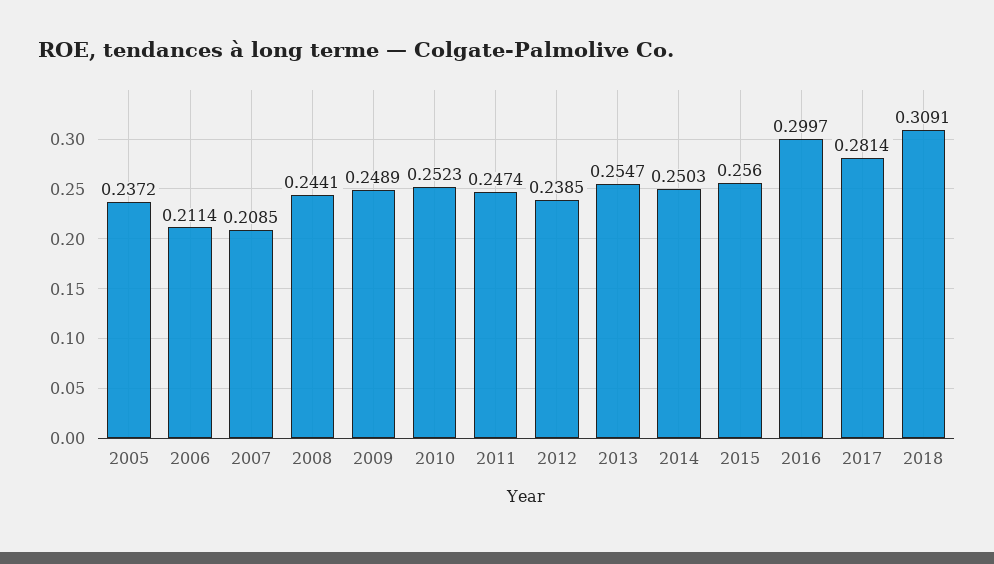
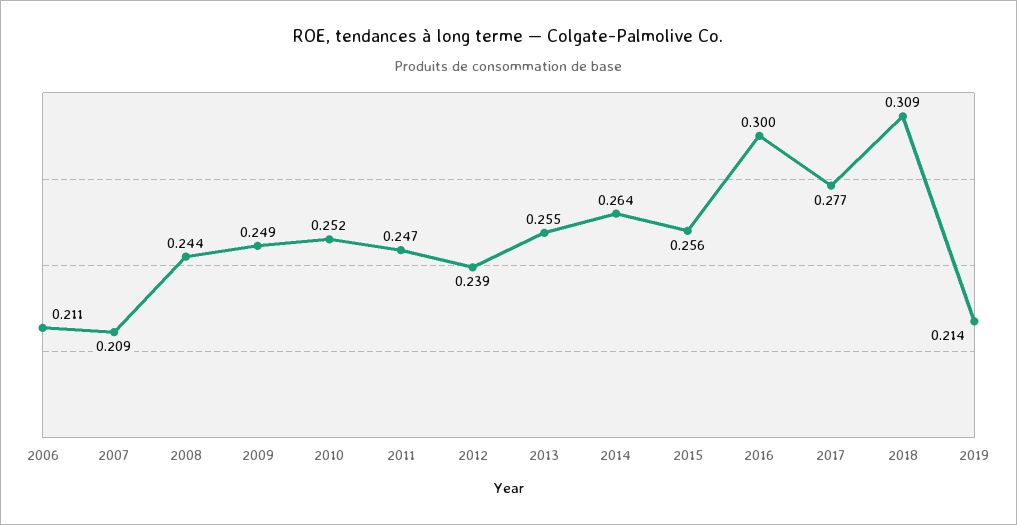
2005: 0.2372 -> none
2014: 0.2503 -> 0.264
2017: 0.2814 -> 0.277
2019: none -> 0.214

